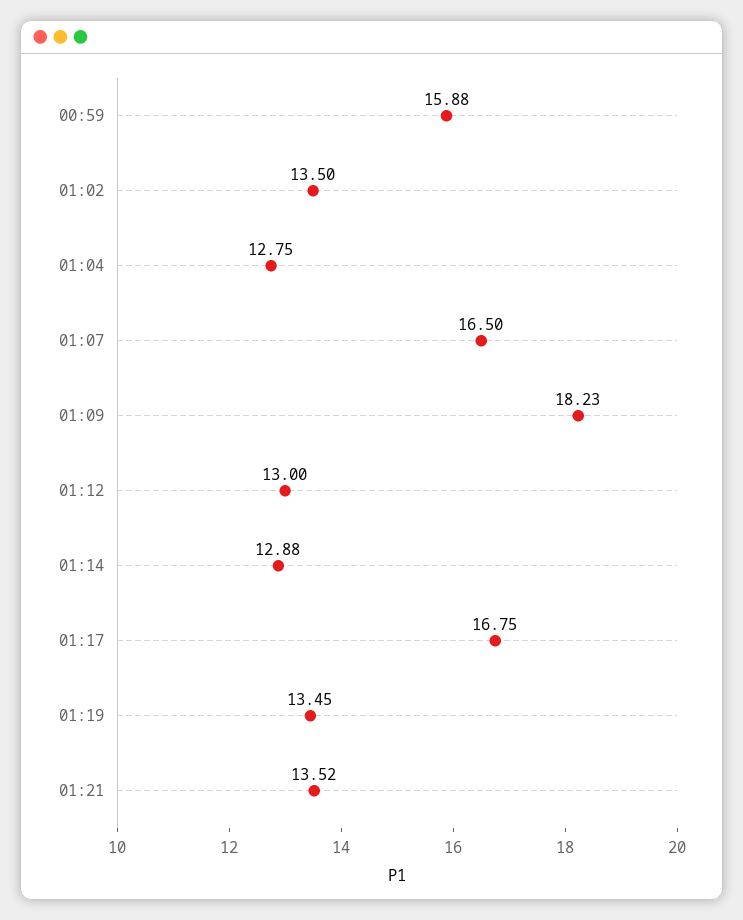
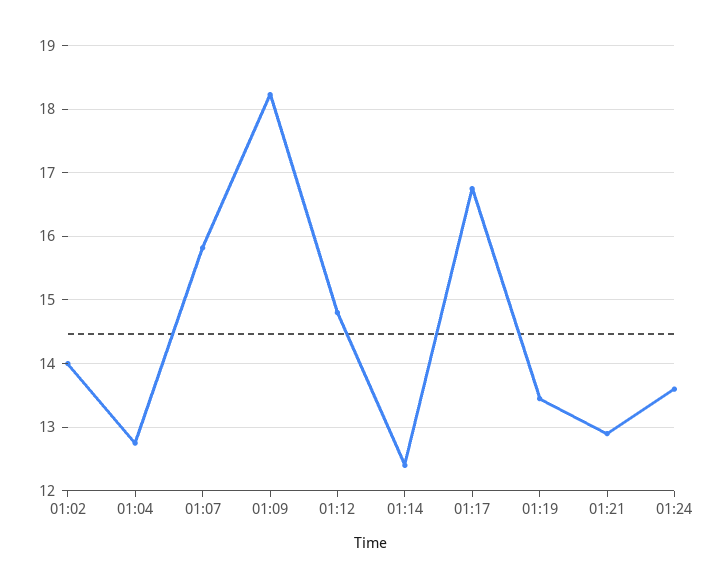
00:59: 15.88 -> none
01:02: 13.5 -> 14
01:07: 16.5 -> 15.8
01:12: 13 -> 14.8
01:14: 12.88 -> 12.4
01:21: 13.52 -> 12.9
01:24: none -> 13.6

